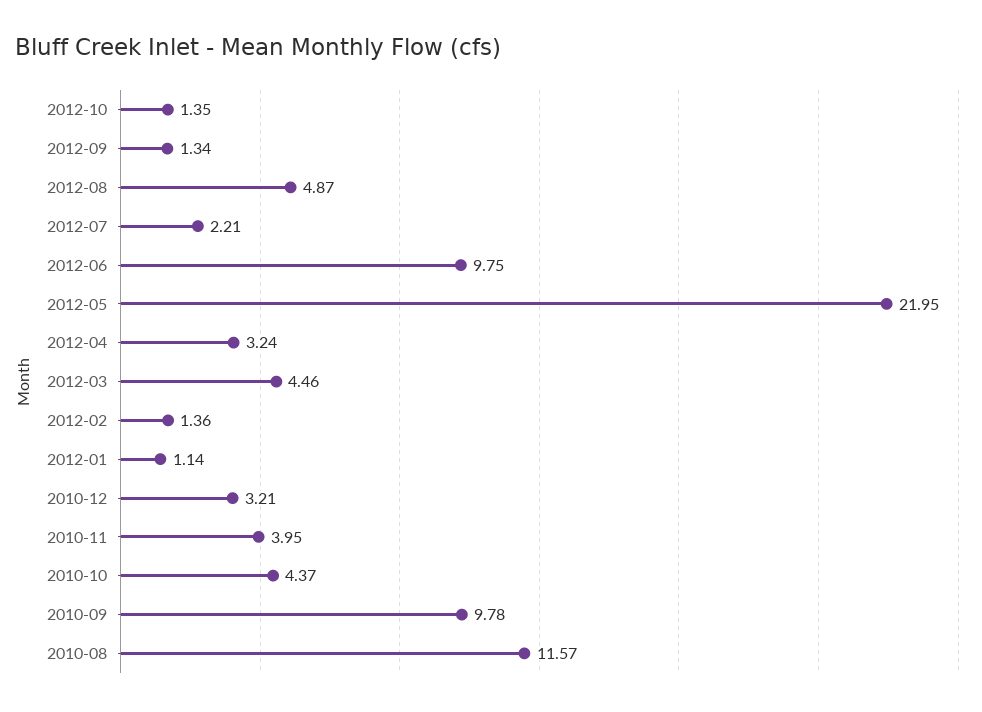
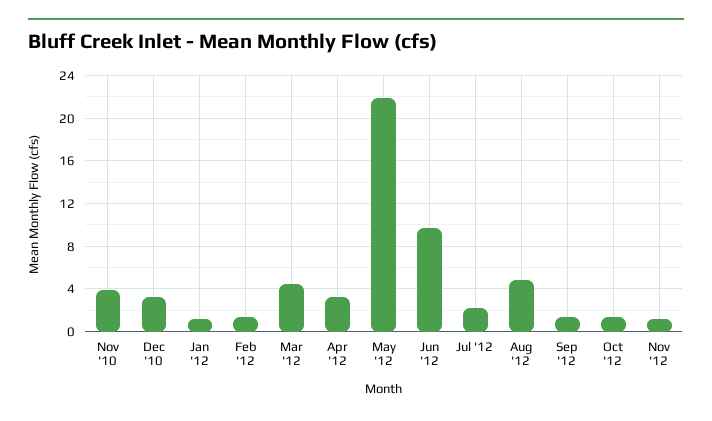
2010-10: 4.37 -> none
2010-09: 9.78 -> none
2010-08: 11.57 -> none
Nov '12: none -> 1

